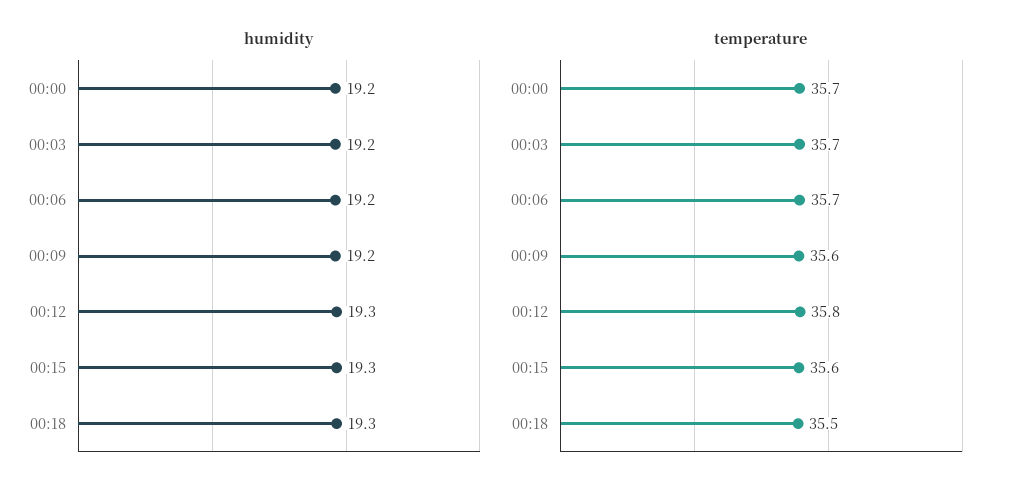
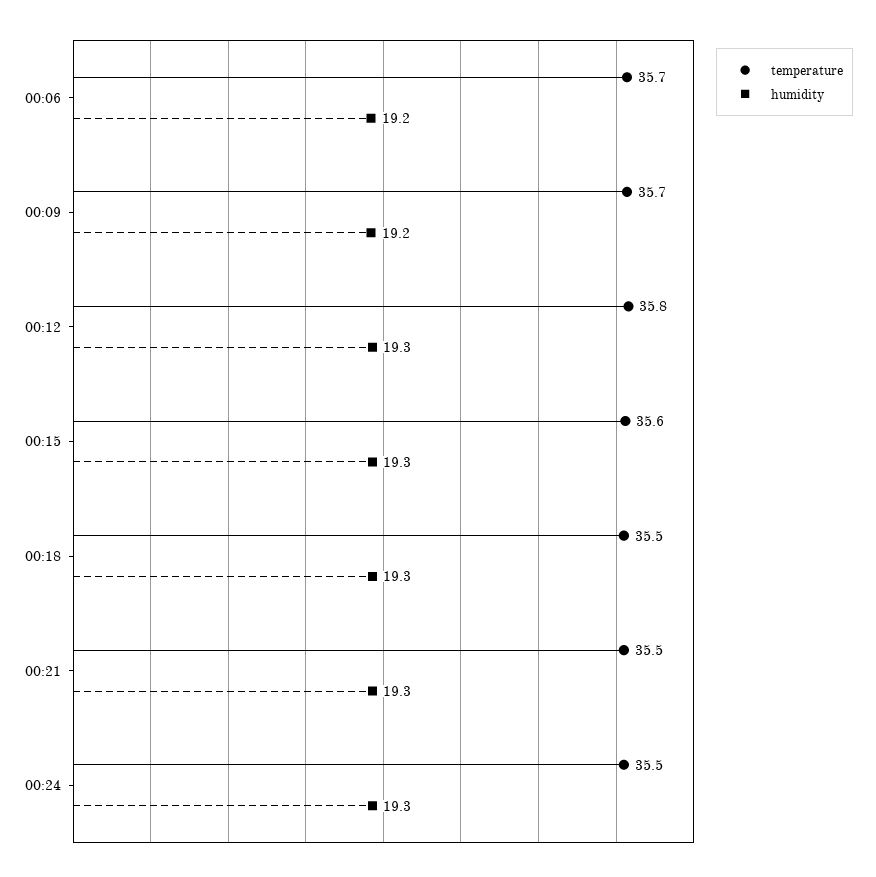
humidity, 00:00: 19.2 -> none
humidity, 00:03: 19.2 -> none
temperature, 00:00: 35.7 -> none
temperature, 00:03: 35.7 -> none
temperature, 00:09: 35.6 -> 35.7
temperature, 00:21: none -> 35.5
humidity, 00:21: none -> 19.3
temperature, 00:24: none -> 35.5
humidity, 00:24: none -> 19.3

